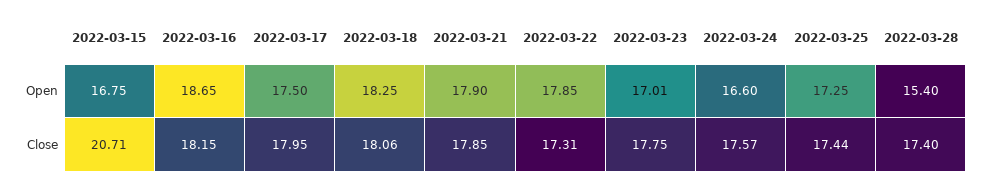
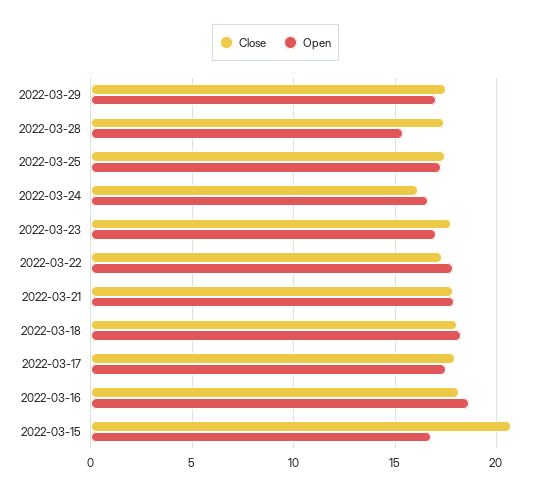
Close, 2022-03-24: 17.57 -> 16
Close, 2022-03-29: none -> 17.5
Open, 2022-03-29: none -> 17

